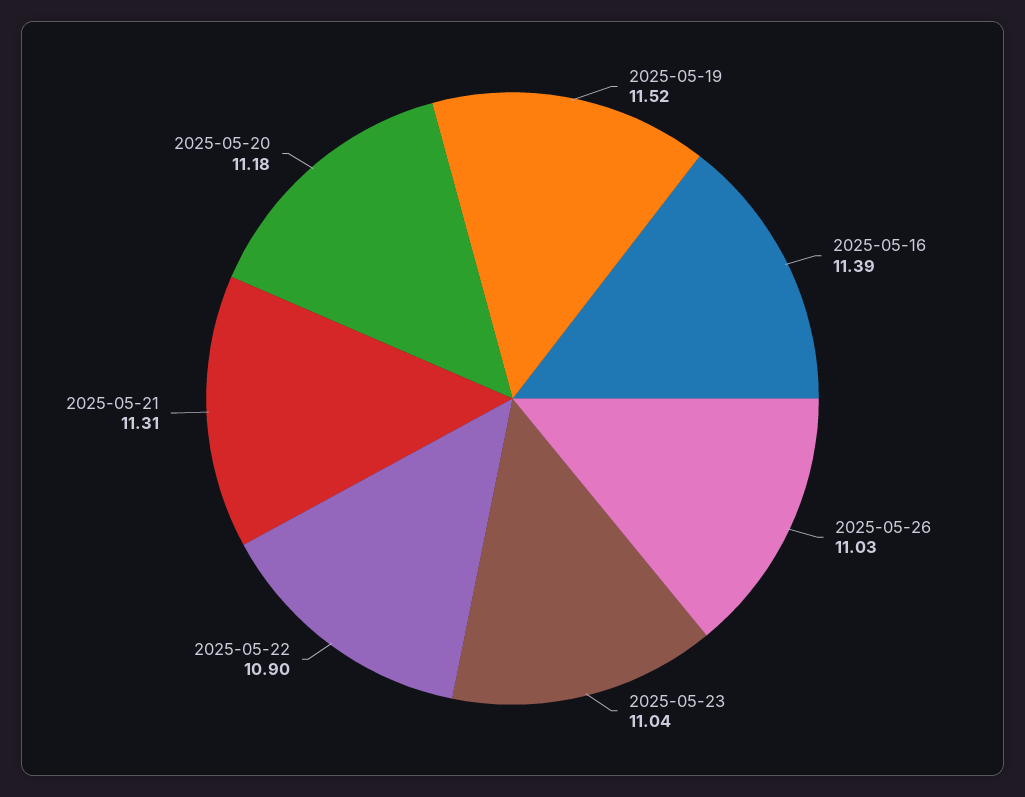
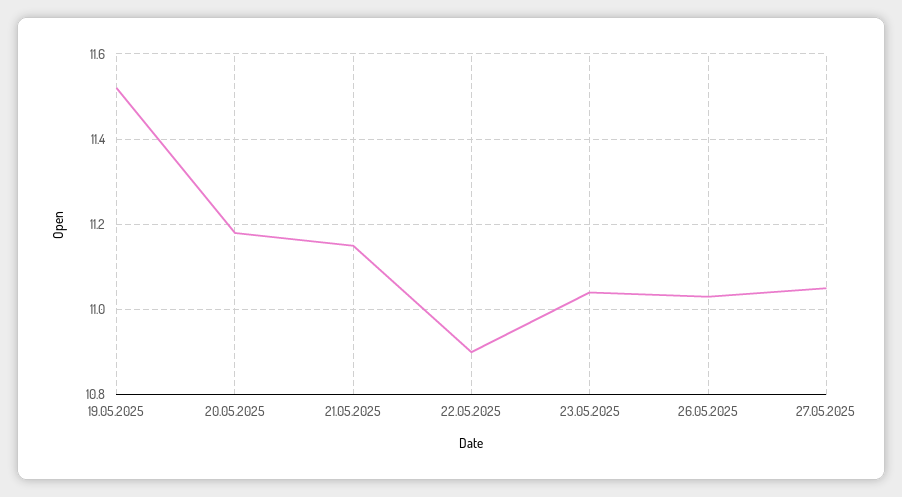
2025-05-16: 11.39 -> none
2025-05-21: 11.31 -> 11.15
27.05.2025: none -> 11.05

